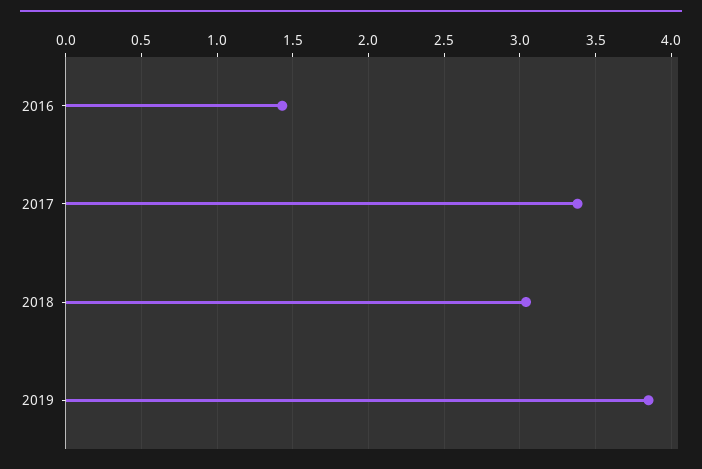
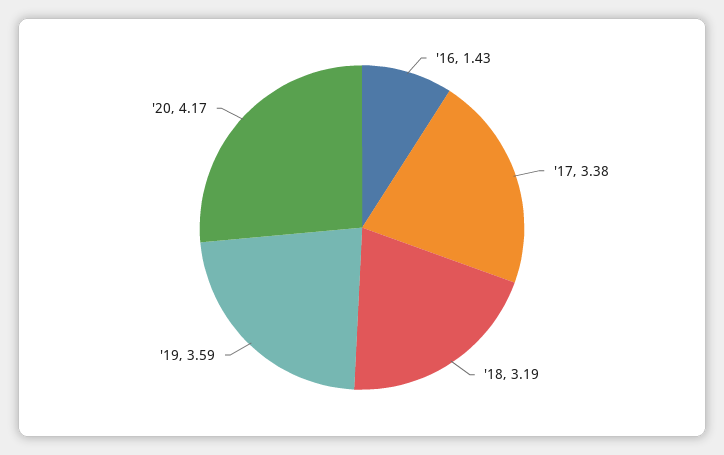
2018: 3.05 -> 3.19
2019: 3.85 -> 3.59
'20: none -> 4.17

